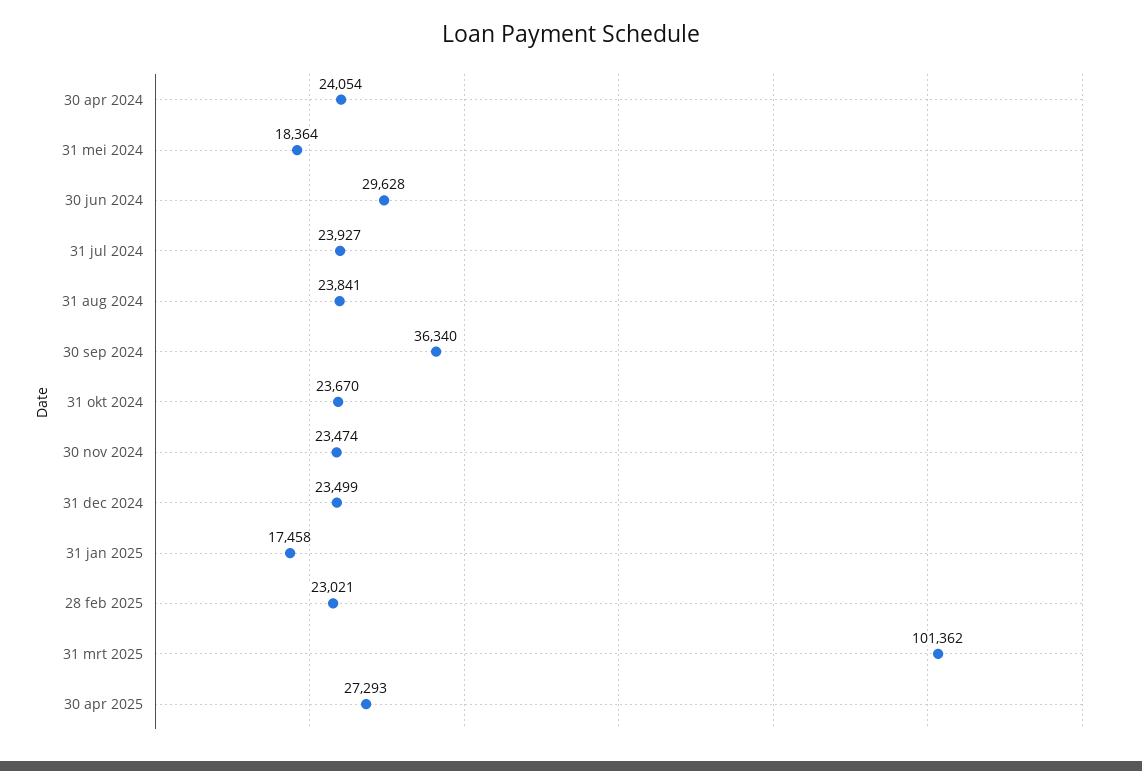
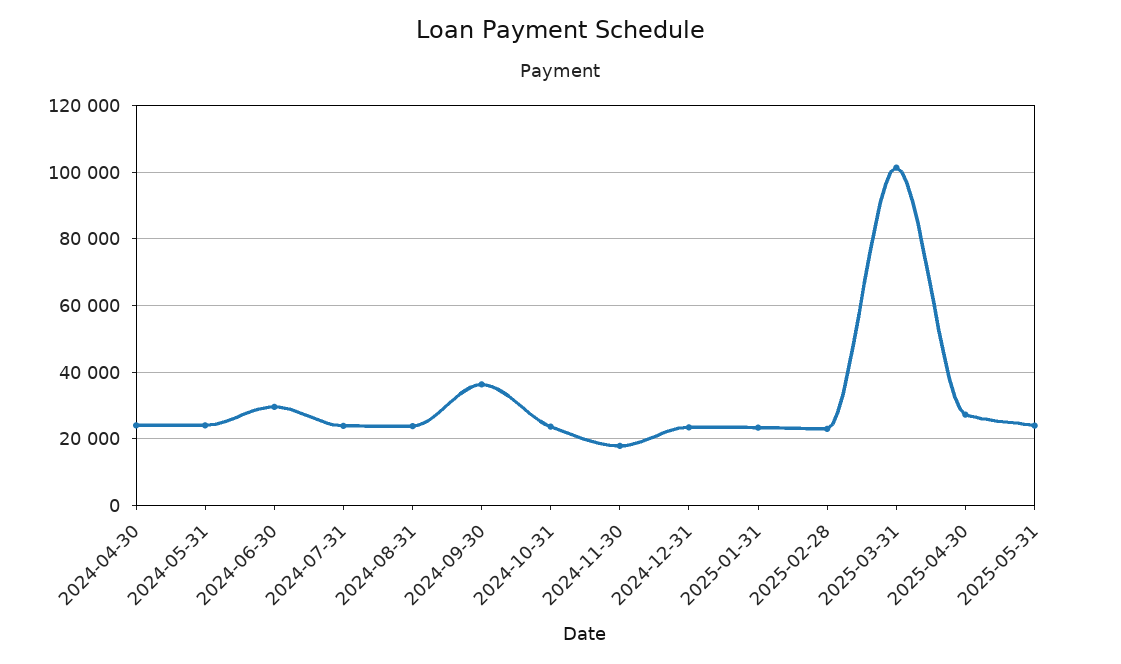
31 mei 2024: 18364 -> 24000
30 nov 2024: 23474 -> 18000
31 jan 2025: 17458 -> 24000
2025-05-31: none -> 24000

